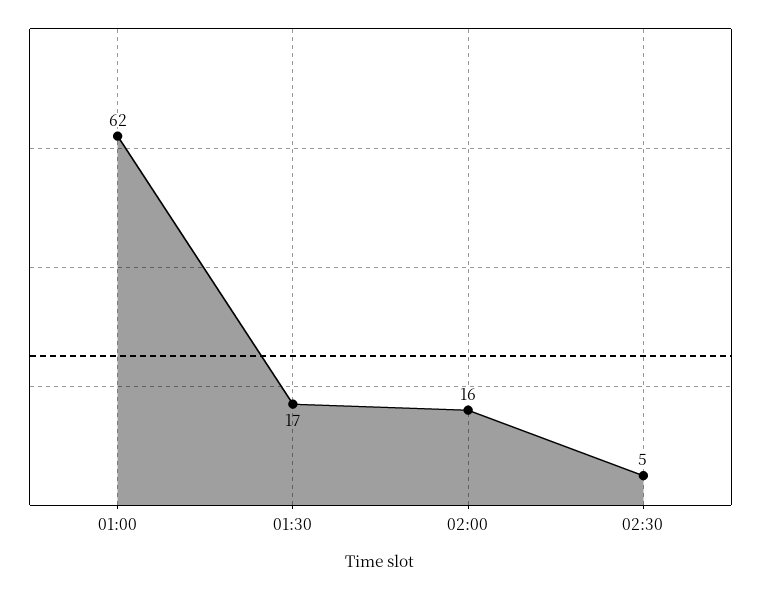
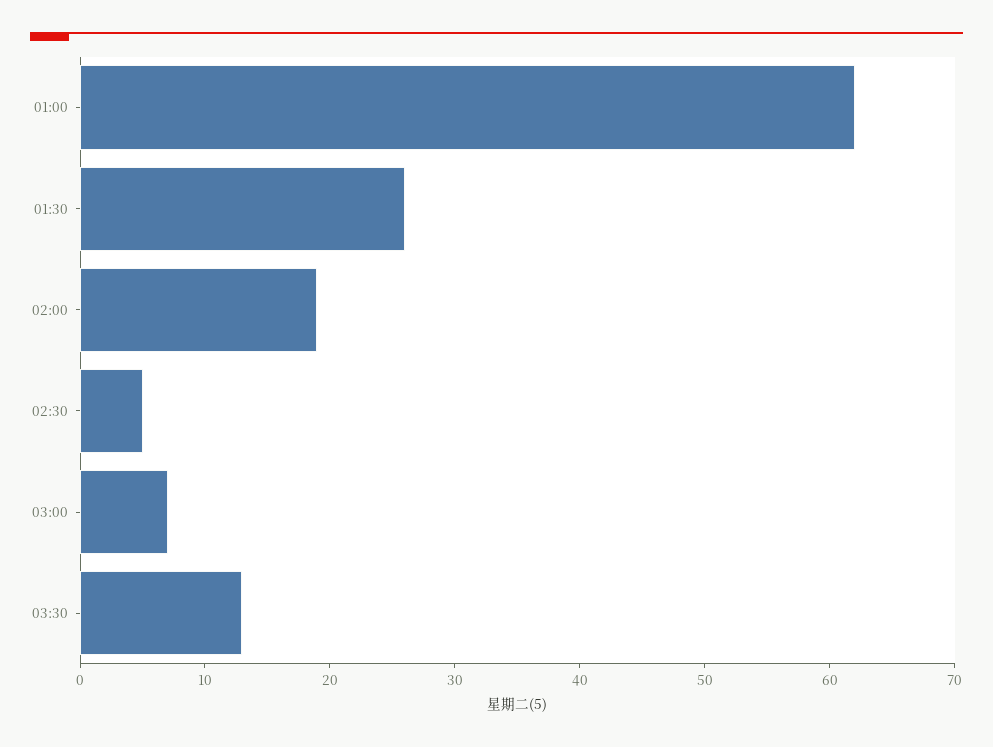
01:30: 17 -> 26
02:00: 16 -> 19
03:00: none -> 7
03:30: none -> 13

